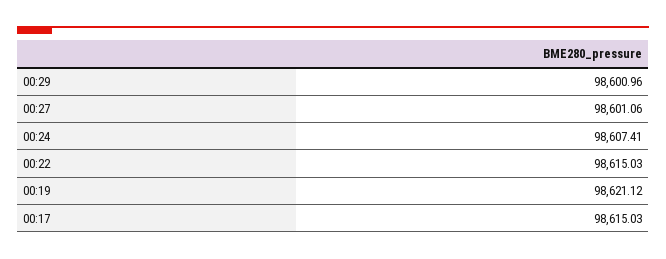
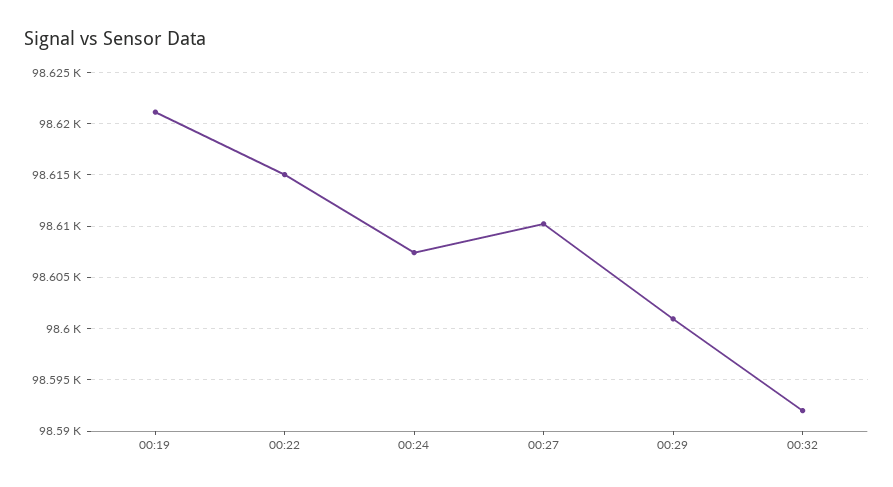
00:27: 98601.06 -> 98610
00:17: 98615.03 -> none
00:32: none -> 98592

